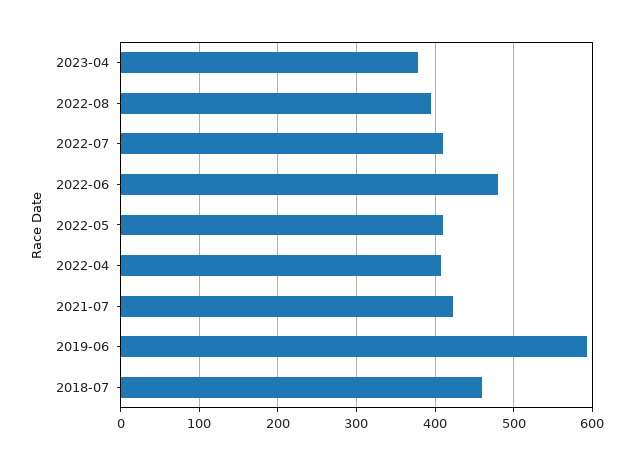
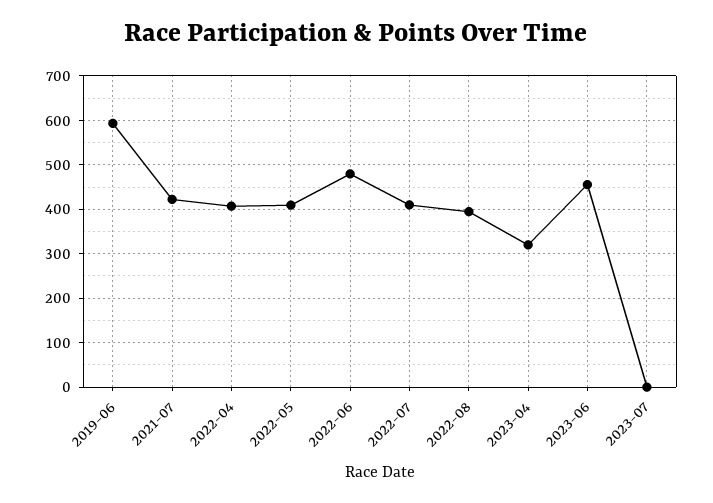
2023-04: 380 -> 320
2018-07: 460 -> none
2023-06: none -> 460
2023-07: none -> 0

